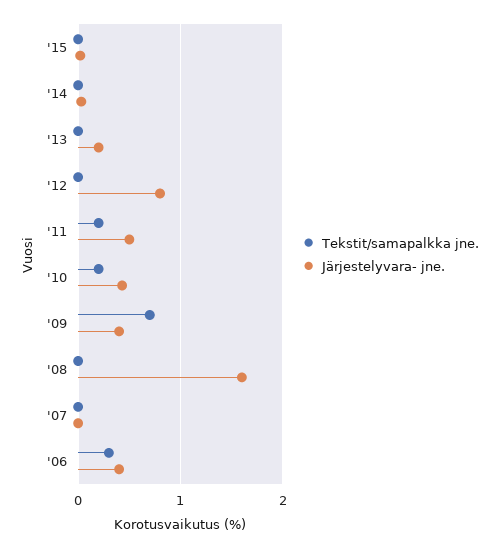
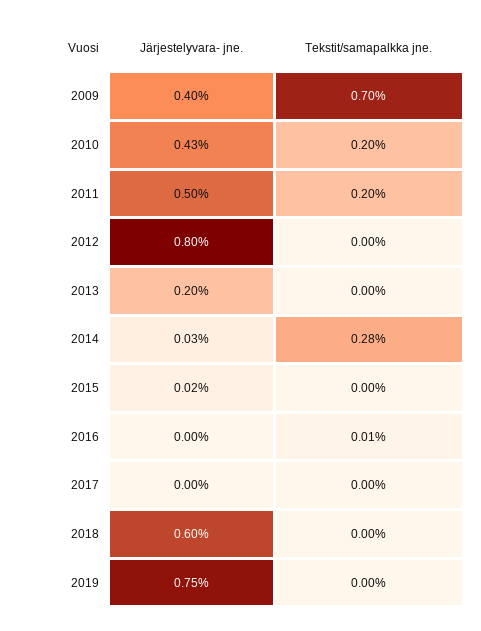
Tekstit/samapalkka jne., '14: 0 -> 0.28
Tekstit/samapalkka jne., '08: 0 -> none
Järjestelyvara- jne., '08: 1.6 -> none
Tekstit/samapalkka jne., '07: 0 -> none
Järjestelyvara- jne., '07: 0 -> none
Tekstit/samapalkka jne., '06: 0.3 -> none
Järjestelyvara- jne., '06: 0.4 -> none
Järjestelyvara- jne., 2016: none -> 0
Tekstit/samapalkka jne., 2016: none -> 0.01
Järjestelyvara- jne., 2017: none -> 0
Tekstit/samapalkka jne., 2017: none -> 0
Järjestelyvara- jne., 2018: none -> 0.6
Tekstit/samapalkka jne., 2018: none -> 0
Järjestelyvara- jne., 2019: none -> 0.75
Tekstit/samapalkka jne., 2019: none -> 0

